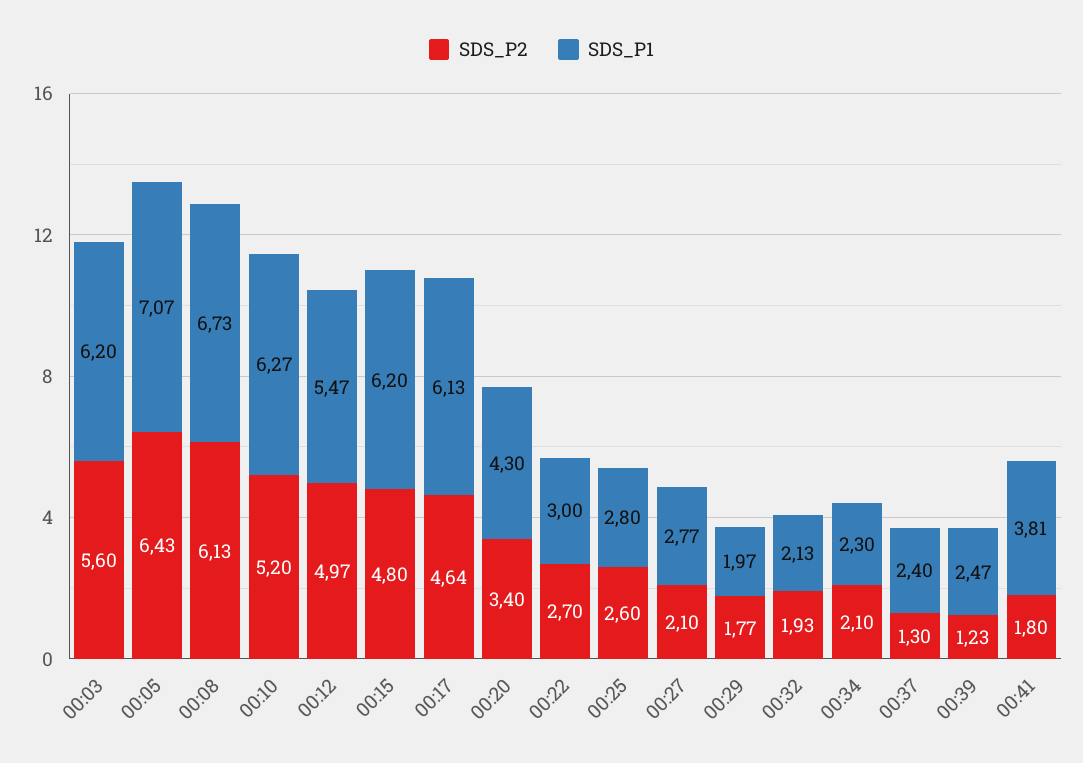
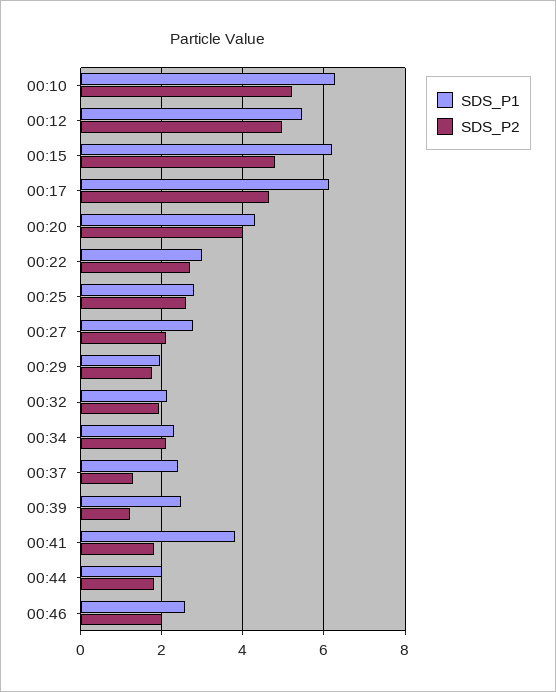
SDS_P2, 00:03: 5.6 -> none
SDS_P1, 00:03: 6.2 -> none
SDS_P2, 00:05: 6.43 -> none
SDS_P1, 00:05: 7.07 -> none
SDS_P2, 00:08: 6.13 -> none
SDS_P1, 00:08: 6.73 -> none
SDS_P2, 00:20: 3.4 -> 4
SDS_P1, 00:44: none -> 2
SDS_P2, 00:44: none -> 1.8
SDS_P1, 00:46: none -> 2.6
SDS_P2, 00:46: none -> 2

